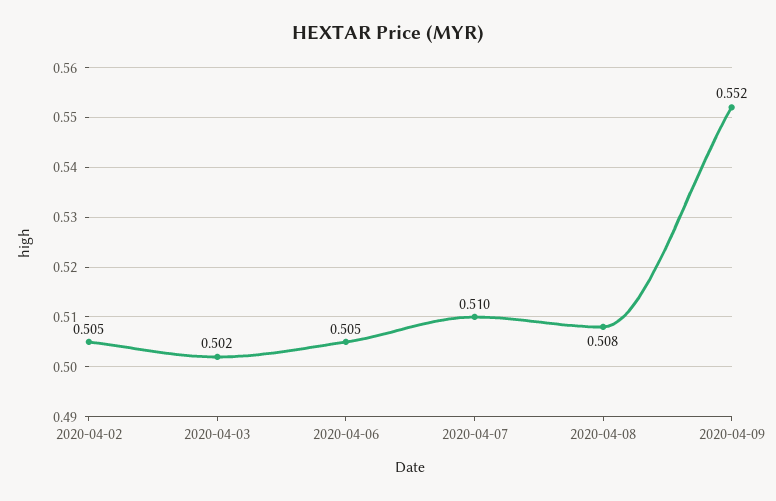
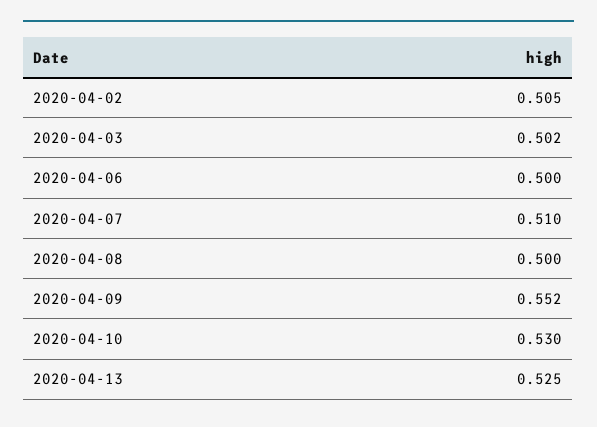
2020-04-06: 0.505 -> 0.5
2020-04-08: 0.508 -> 0.5
2020-04-10: none -> 0.53
2020-04-13: none -> 0.525

